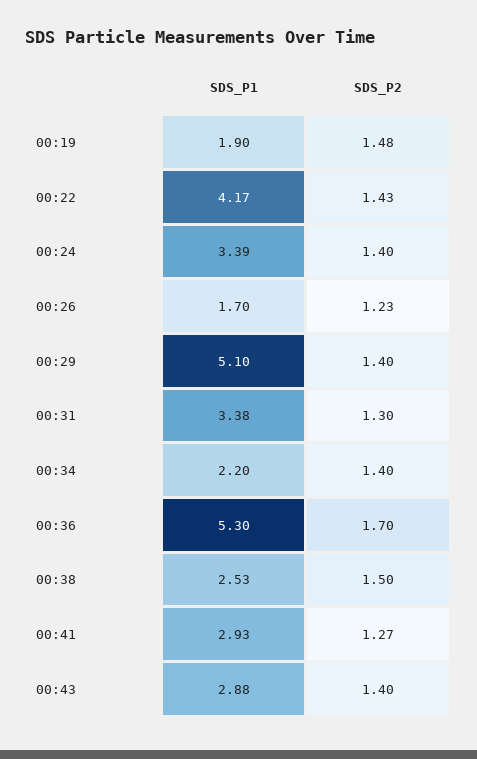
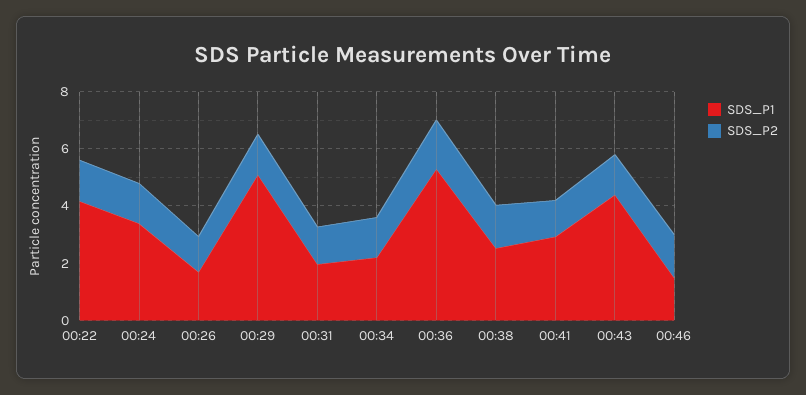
SDS_P1, 00:19: 1.9 -> none
SDS_P2, 00:19: 1.48 -> none
SDS_P1, 00:31: 3.38 -> 2
SDS_P1, 00:43: 2.88 -> 4.5
SDS_P1, 00:46: none -> 1.5
SDS_P2, 00:46: none -> 1.5

